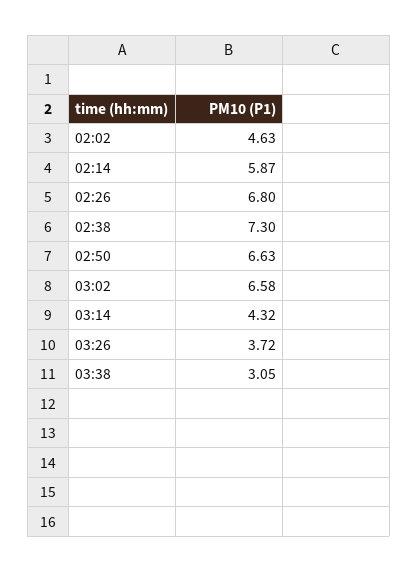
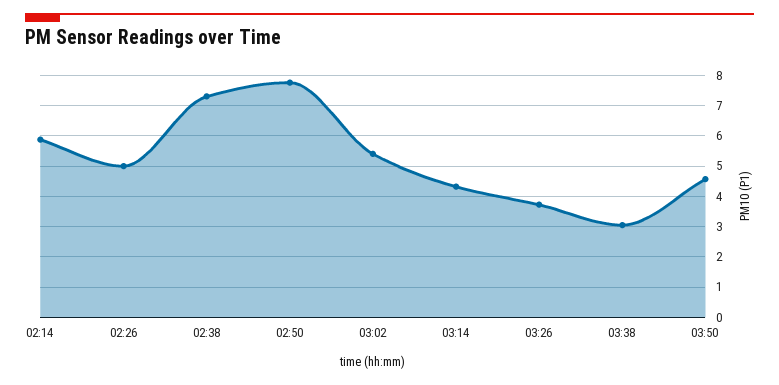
02:02: 4.63 -> none
02:26: 6.8 -> 5
02:50: 6.63 -> 7.8
03:02: 6.58 -> 5.4
03:50: none -> 4.6

